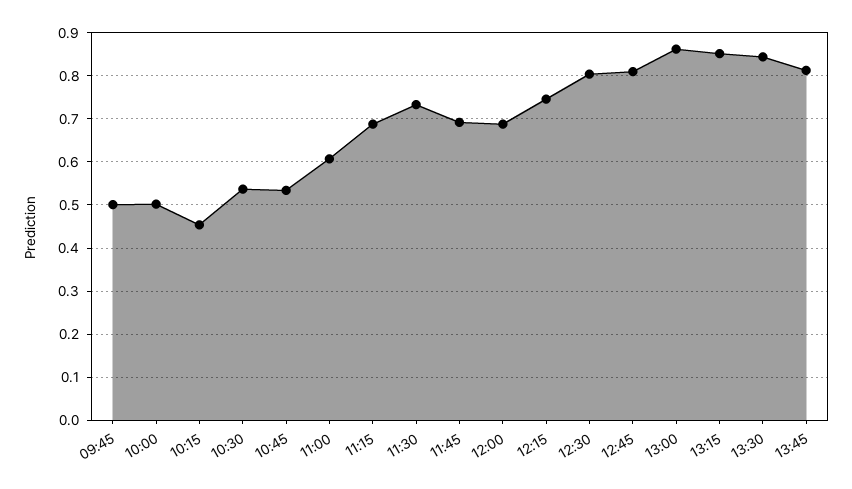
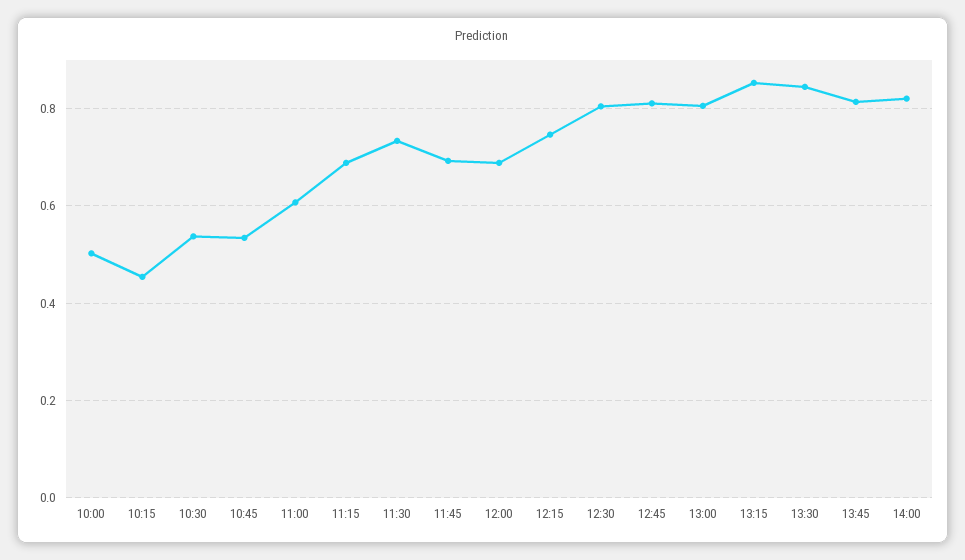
09:45: 0.5 -> none
13:00: 0.86 -> 0.8
14:00: none -> 0.82

